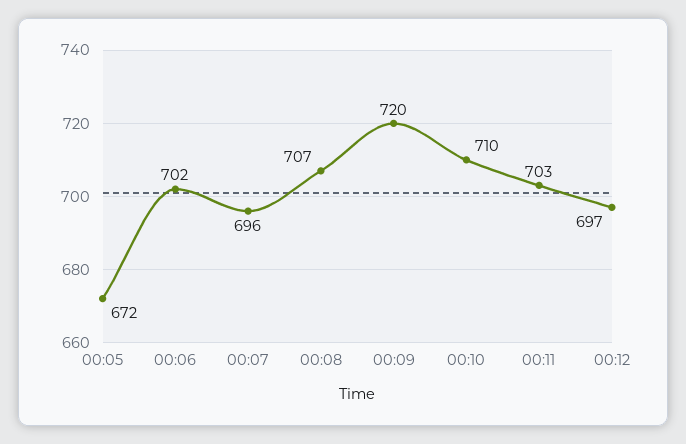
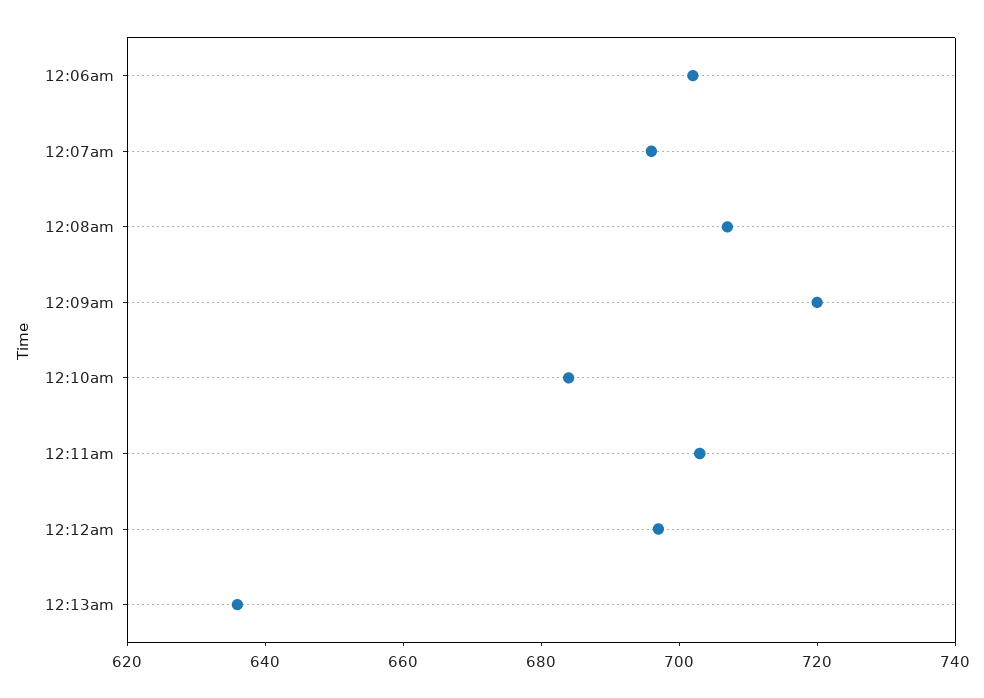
00:05: 672 -> none
00:10: 710 -> 685
12:13am: none -> 635

